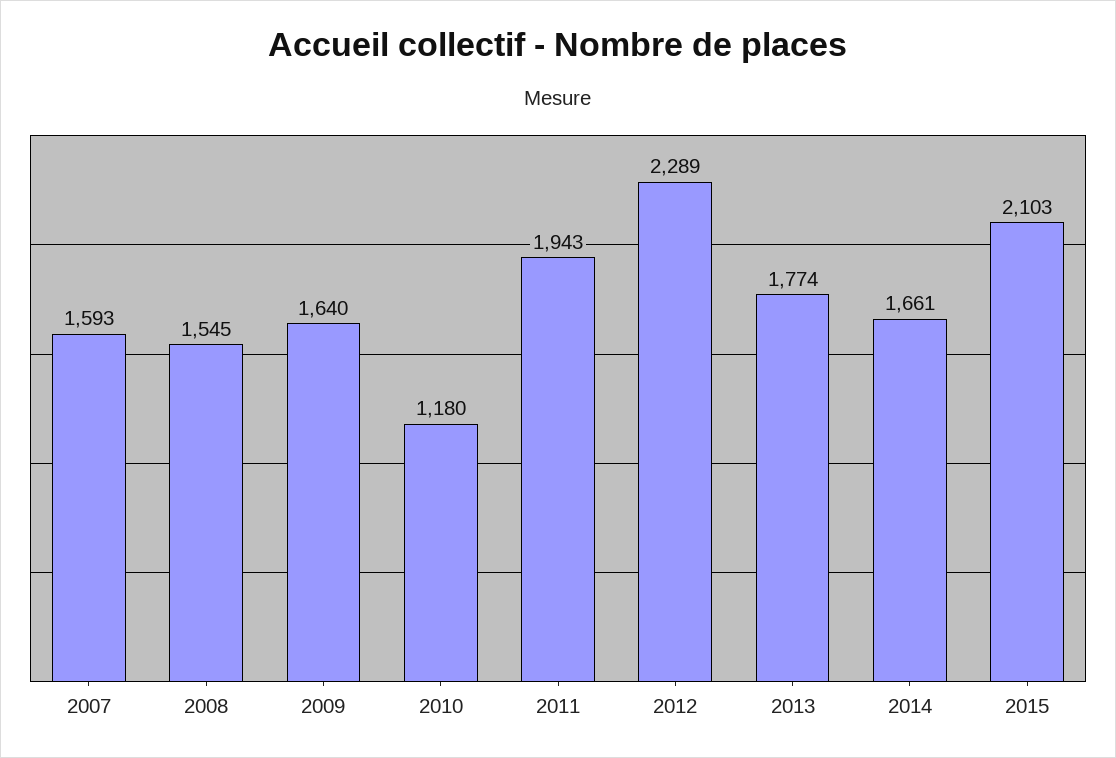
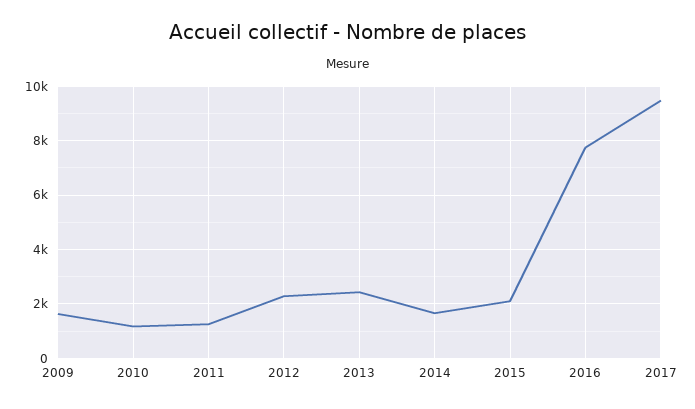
2007: 1593 -> none
2008: 1545 -> none
2011: 1943 -> 1250
2013: 1774 -> 2500
2016: none -> 7750
2017: none -> 9500

